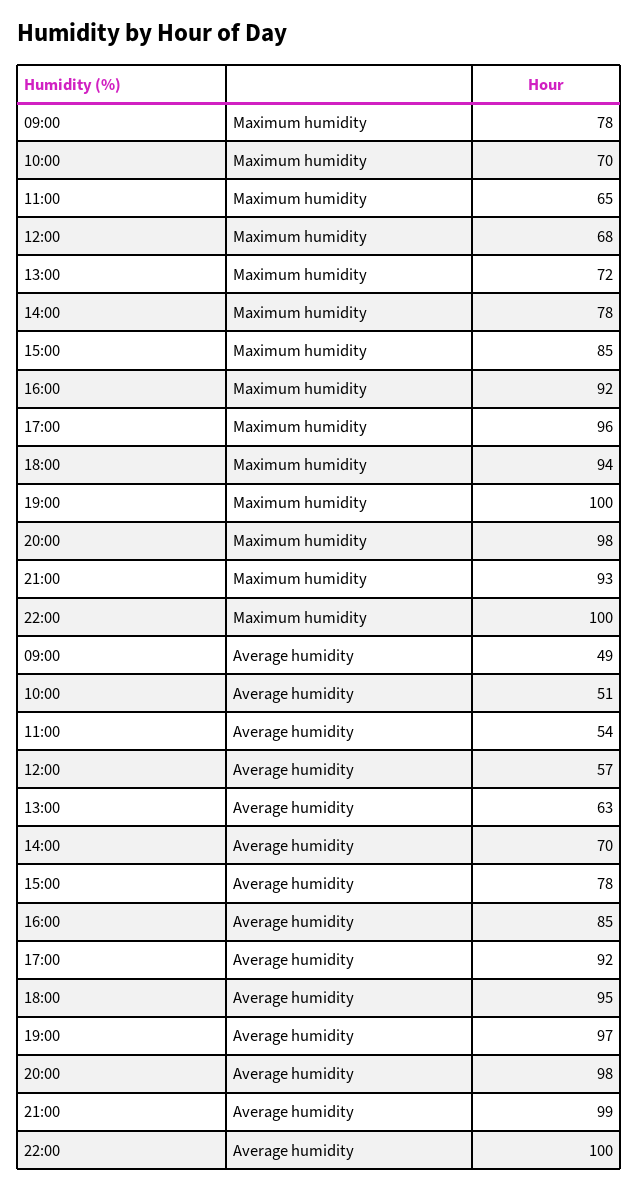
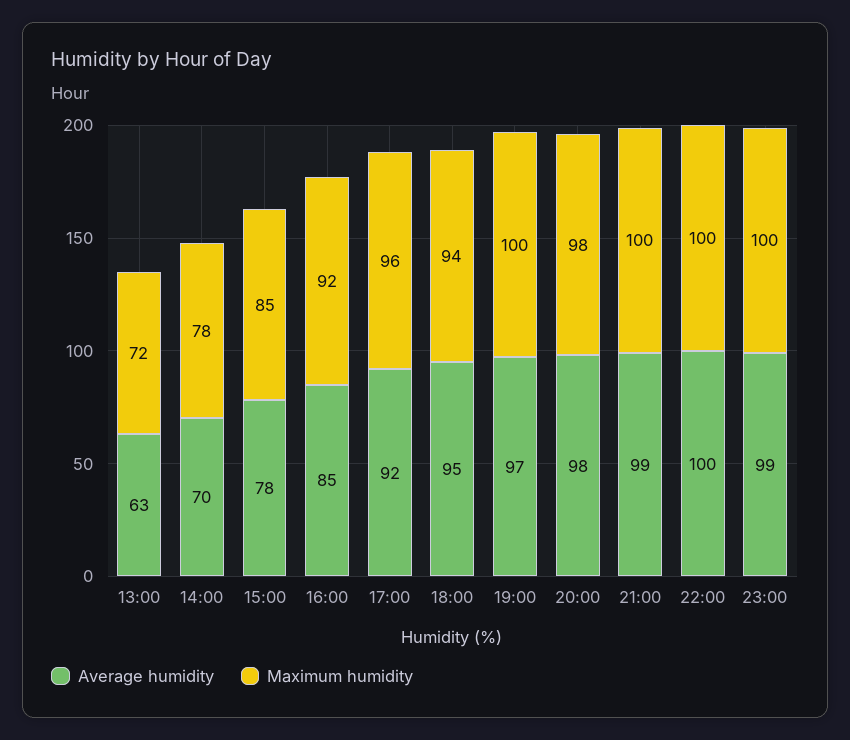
Maximum humidity, 09:00: 78 -> none
Maximum humidity, 10:00: 70 -> none
Maximum humidity, 11:00: 65 -> none
Maximum humidity, 12:00: 68 -> none
Maximum humidity, 21:00: 93 -> 100
Average humidity, 09:00: 49 -> none
Average humidity, 10:00: 51 -> none
Average humidity, 11:00: 54 -> none
Average humidity, 12:00: 57 -> none
Average humidity, 23:00: none -> 99
Maximum humidity, 23:00: none -> 100

